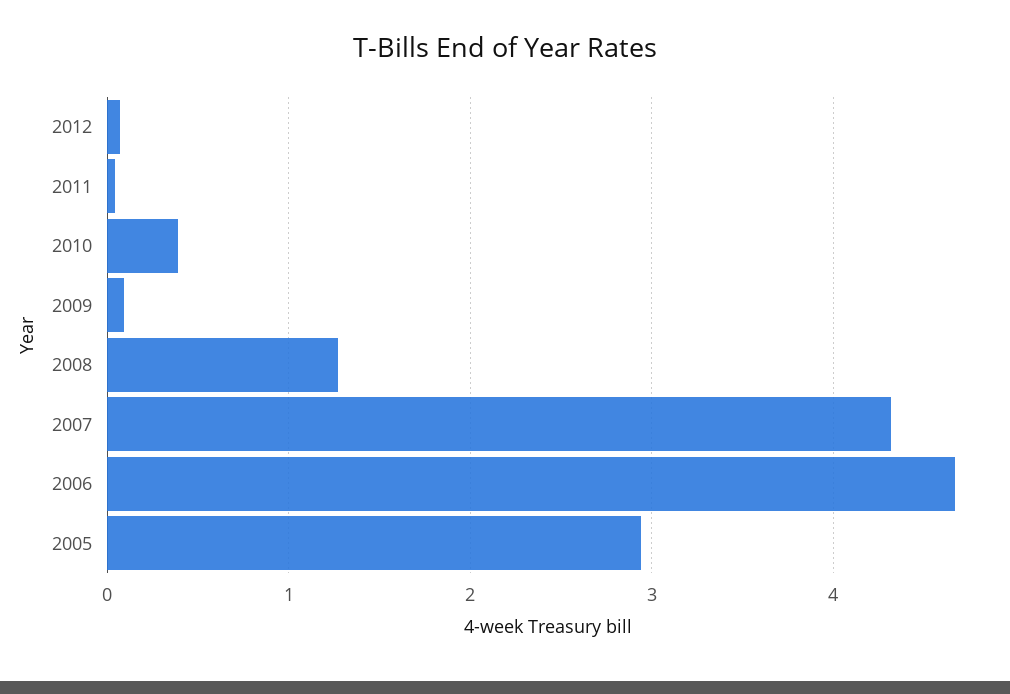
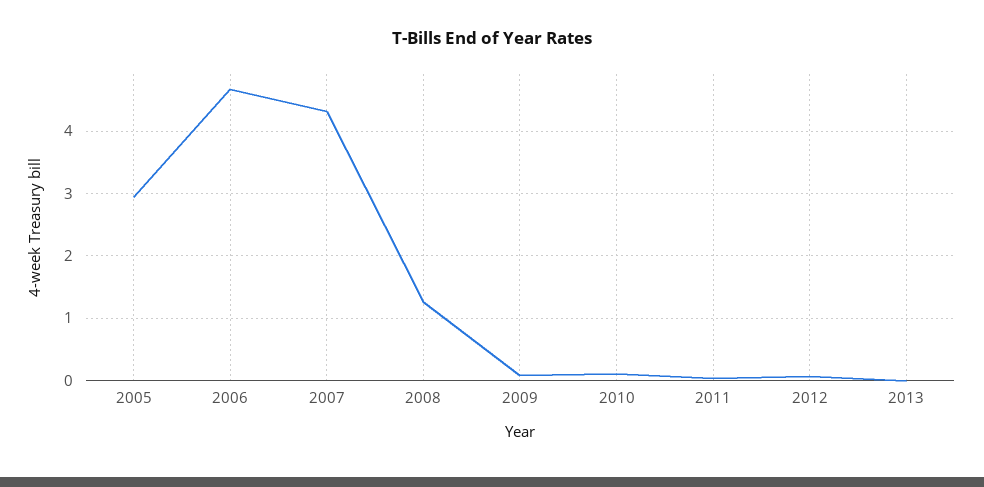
2010: 0.4 -> 0.1
2013: none -> 0

